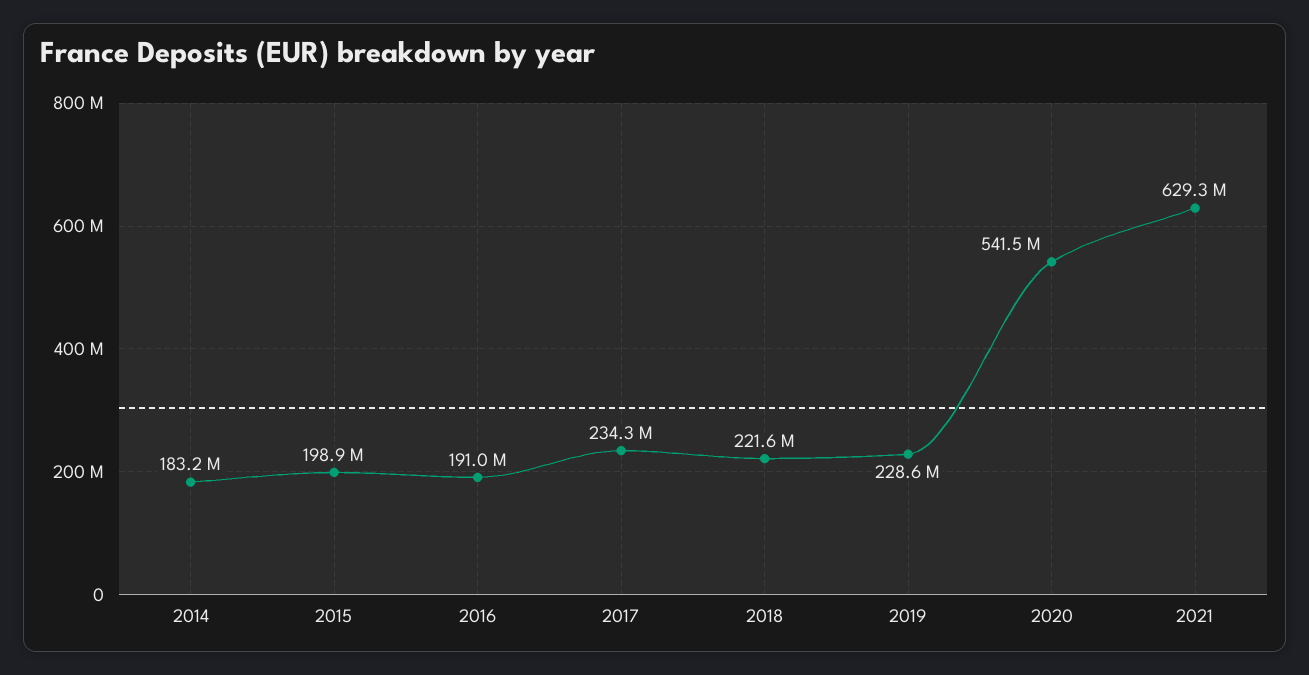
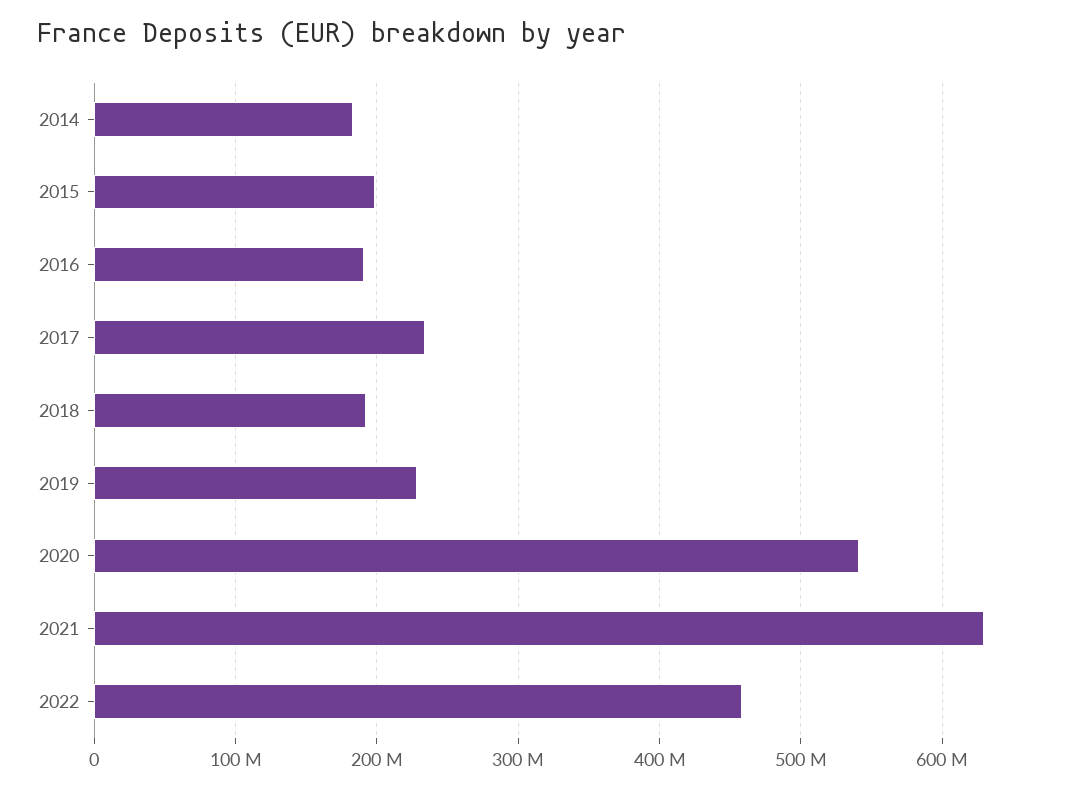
2018: 221600000 -> 190000000
2022: none -> 460000000

